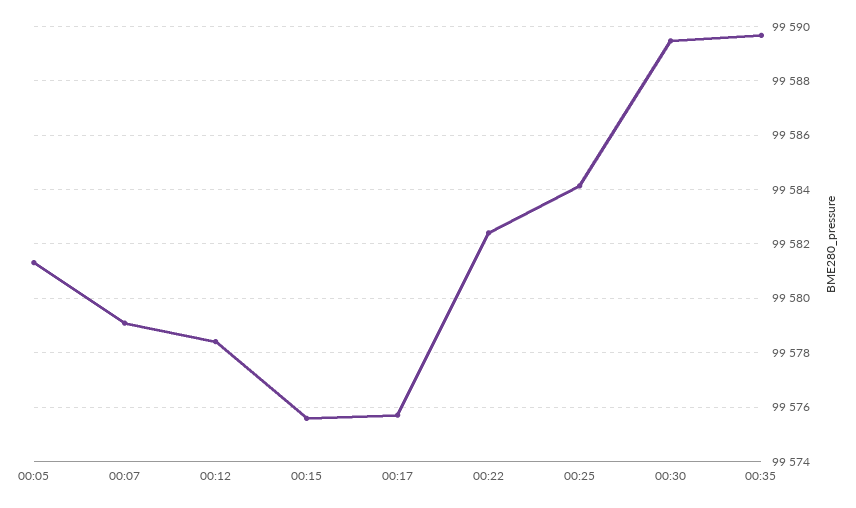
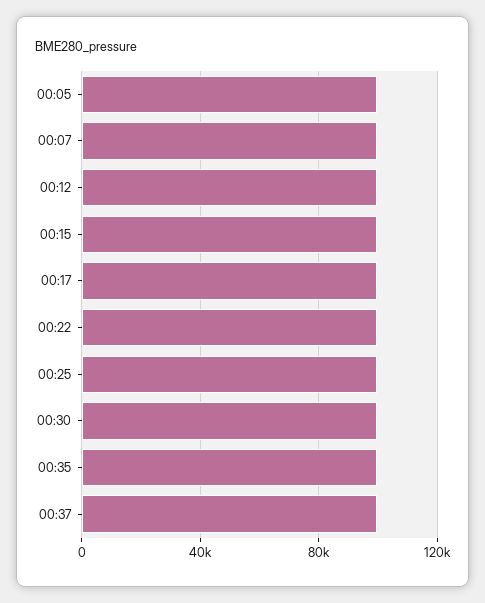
00:37: none -> 100000

